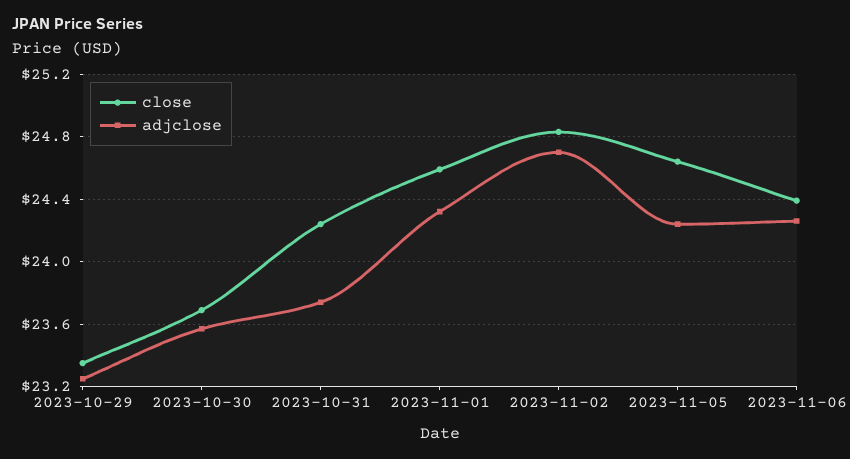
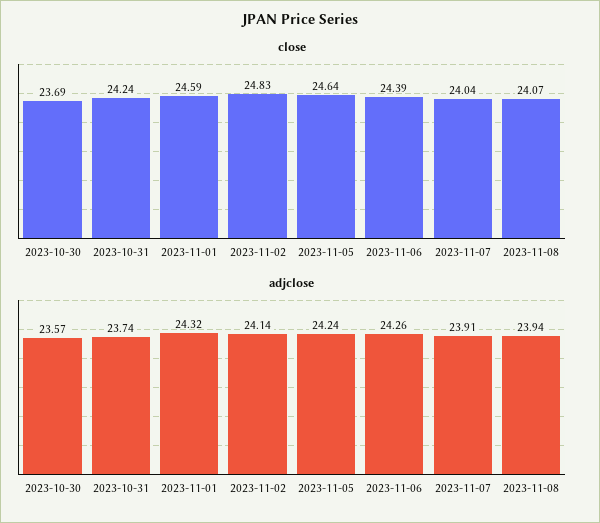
close, 2023-10-29: 23.35 -> none
adjclose, 2023-10-29: 23.25 -> none
adjclose, 2023-11-02: 24.7 -> 24.14
close, 2023-11-07: none -> 24.04
close, 2023-11-08: none -> 24.07
adjclose, 2023-11-07: none -> 23.91
adjclose, 2023-11-08: none -> 23.94

